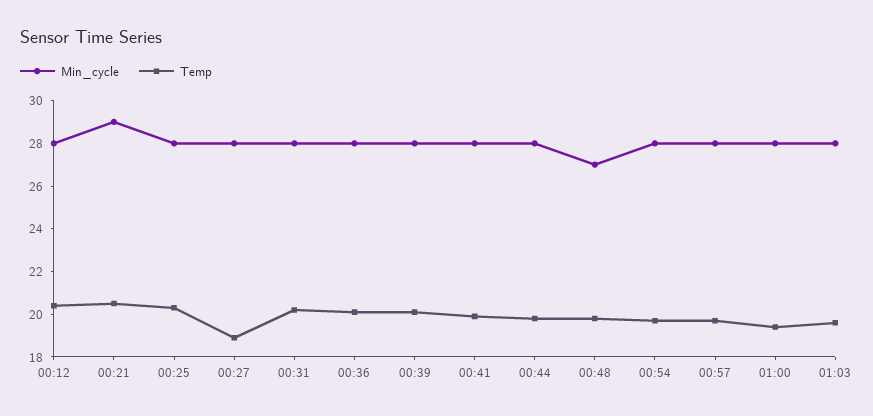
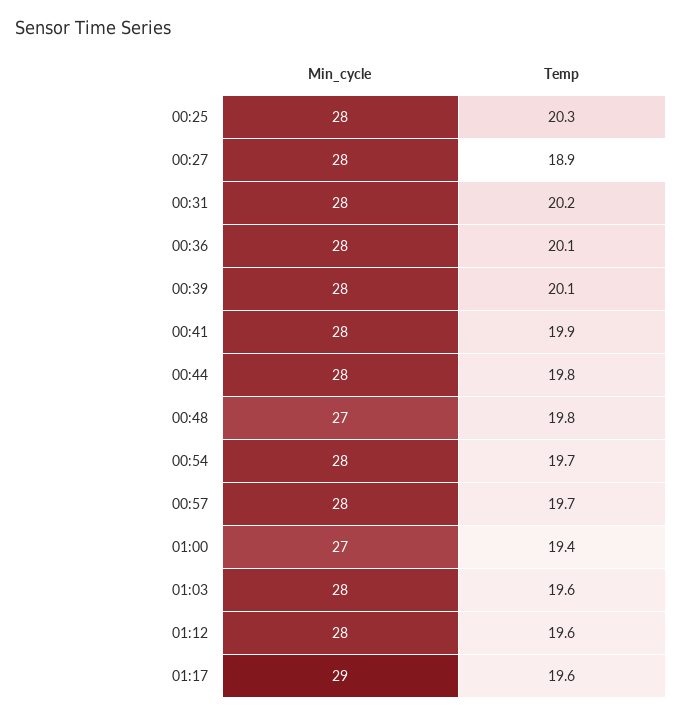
Min_cycle, 00:12: 28 -> none
Temp, 00:12: 20.5 -> none
Min_cycle, 00:21: 29 -> none
Temp, 00:21: 20.5 -> none
Min_cycle, 01:00: 28 -> 27
Min_cycle, 01:12: none -> 28
Temp, 01:12: none -> 19.6
Min_cycle, 01:17: none -> 29
Temp, 01:17: none -> 19.6

